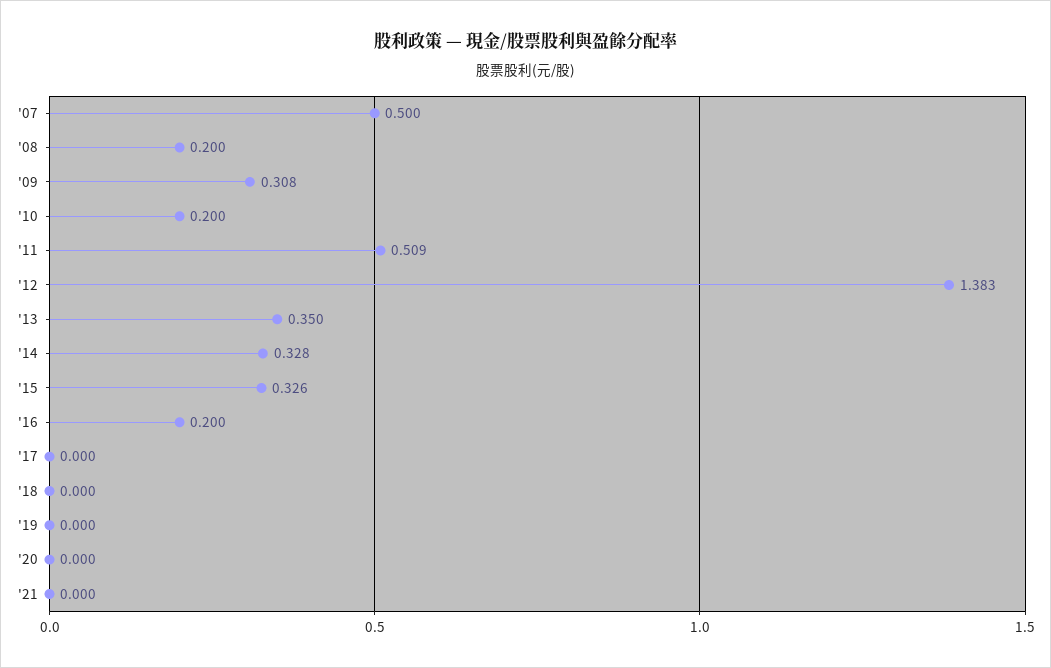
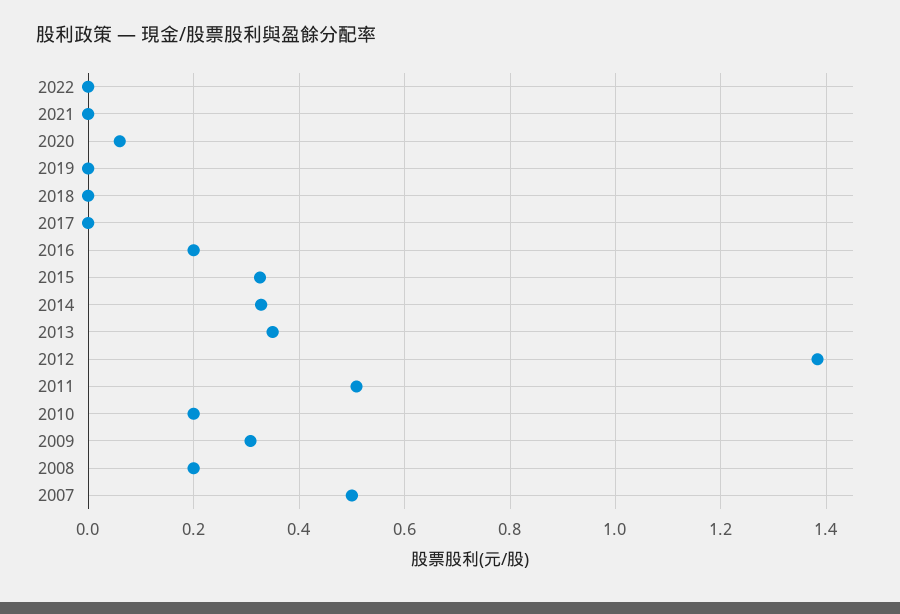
'20: 0 -> 0.06
2022: none -> 0

